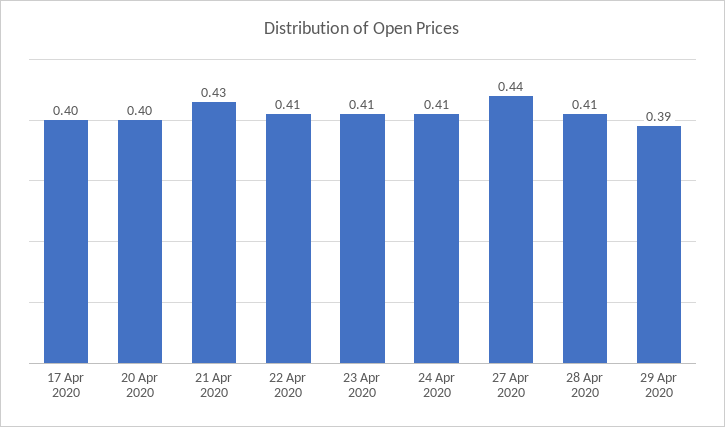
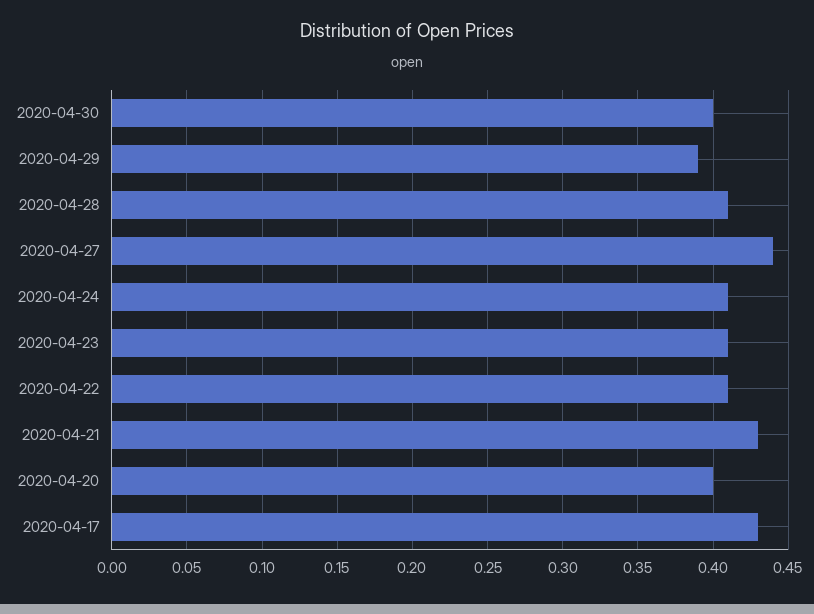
17 Apr 2020: 0.4 -> 0.43
2020-04-30: none -> 0.4

